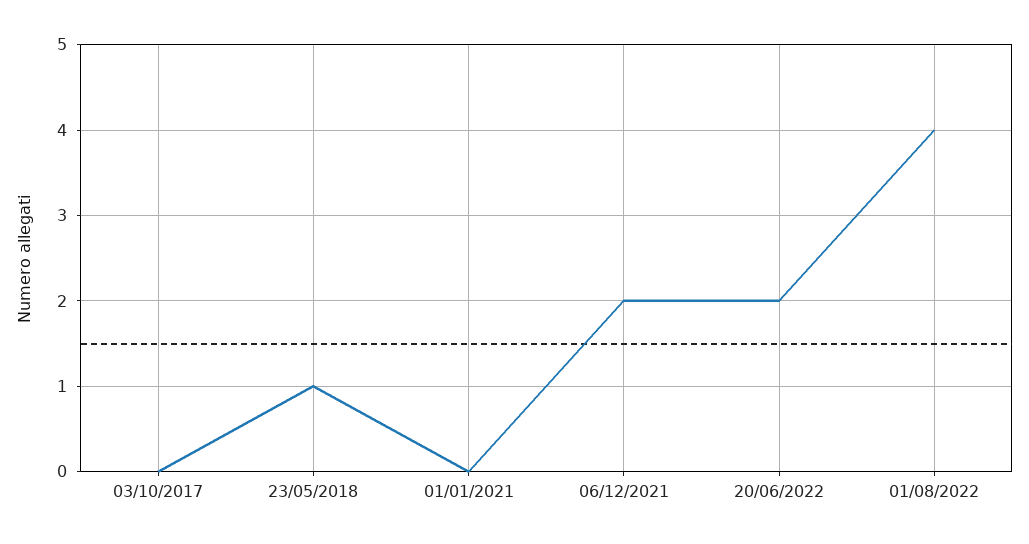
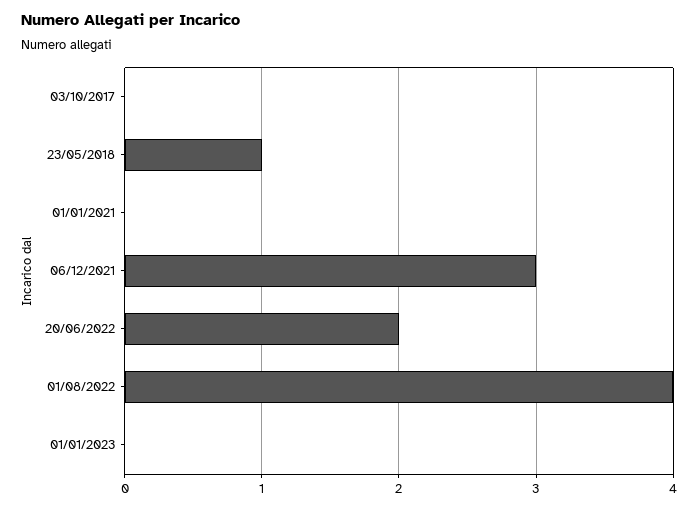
06/12/2021: 2 -> 3
01/01/2023: none -> 0

